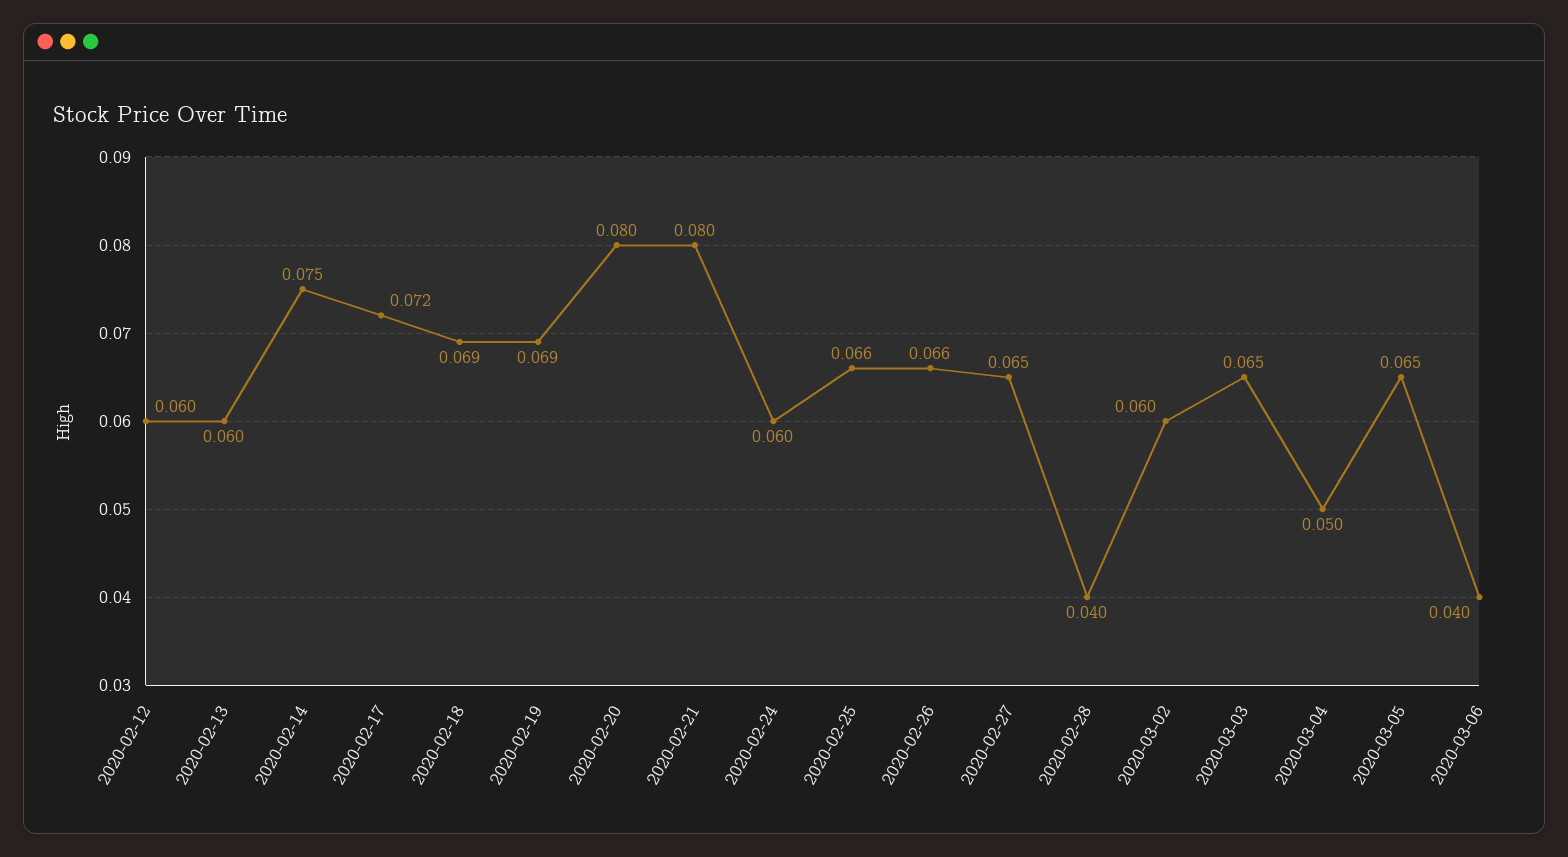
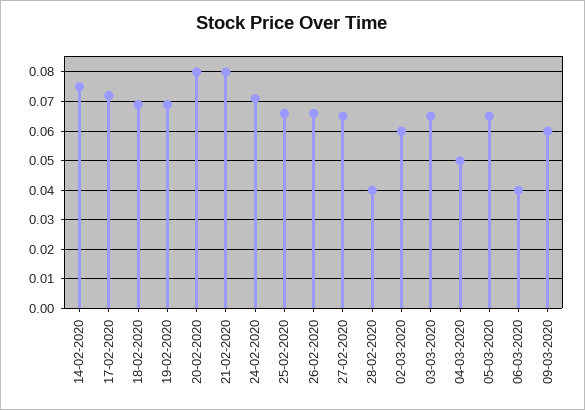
2020-02-12: 0.06 -> none
2020-02-13: 0.06 -> none
2020-02-24: 0.06 -> 0.07
09-03-2020: none -> 0.06

